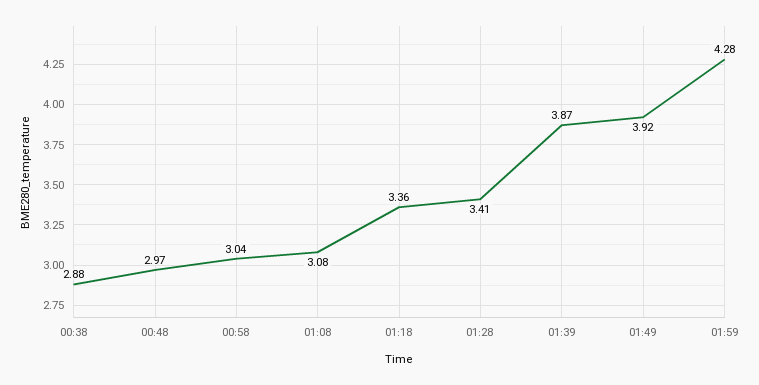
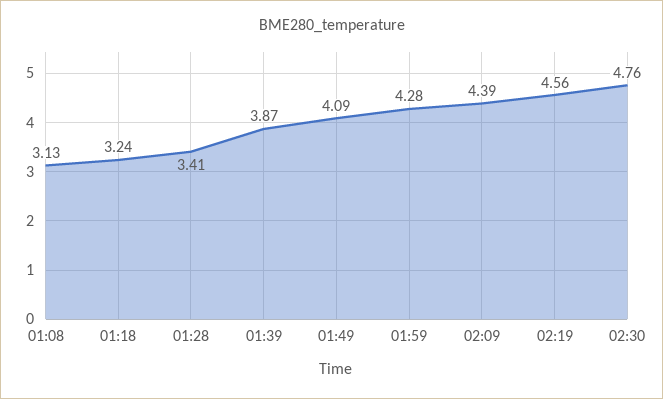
00:38: 2.88 -> none
00:48: 2.97 -> none
00:58: 3.04 -> none
01:08: 3.08 -> 3.13
01:18: 3.36 -> 3.24
01:49: 3.92 -> 4.09
02:09: none -> 4.39
02:19: none -> 4.56
02:30: none -> 4.76

